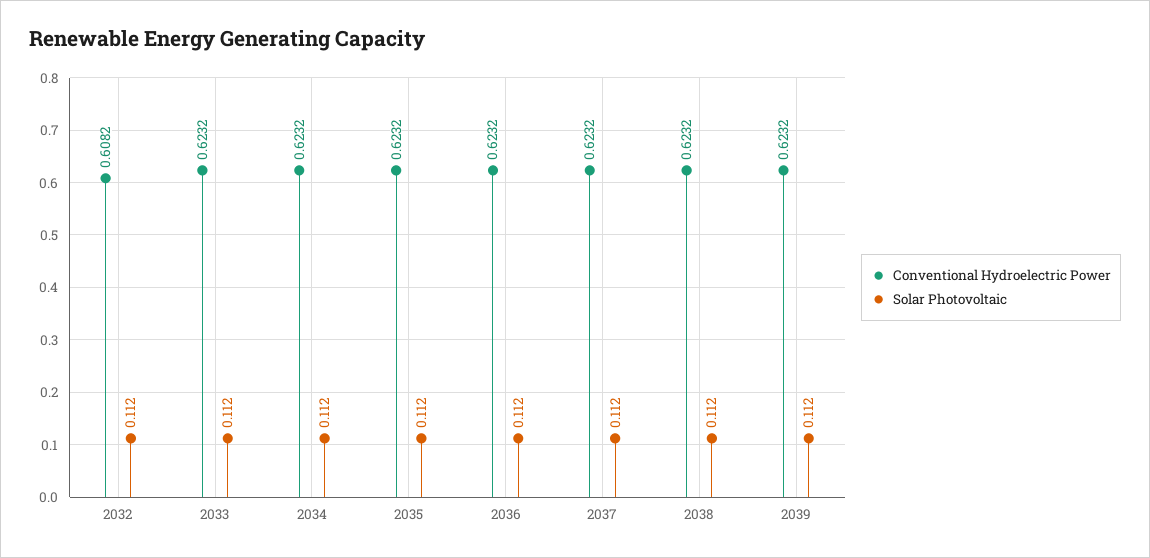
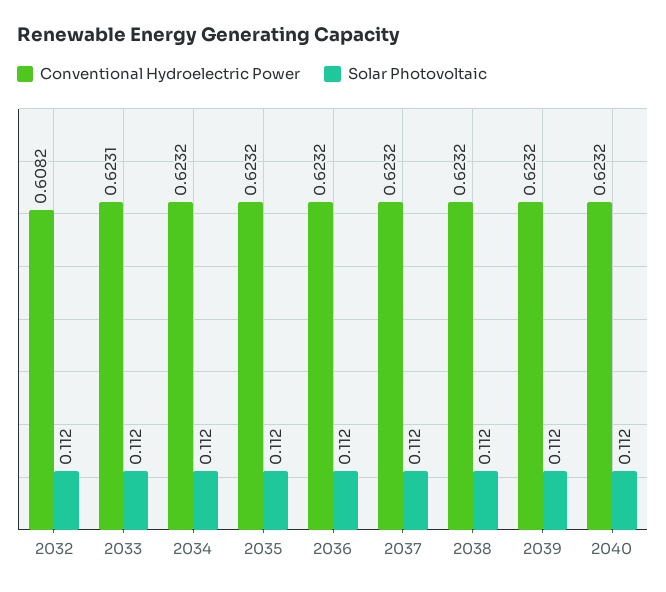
Conventional Hydroelectric Power, 2033: 0.6232 -> 0.6231
Conventional Hydroelectric Power, 2040: none -> 0.6232
Solar Photovoltaic, 2040: none -> 0.112

